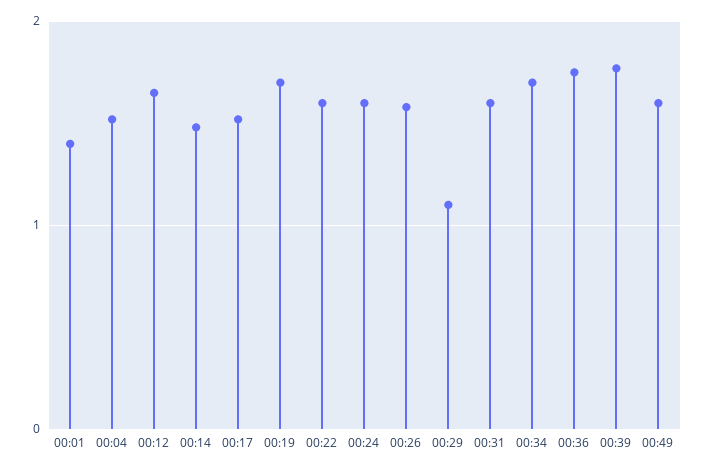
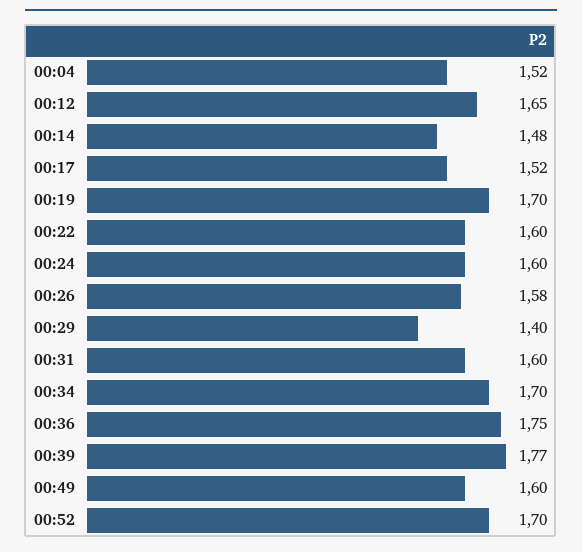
00:01: 1.4 -> none
00:29: 1.1 -> 1.4
00:52: none -> 1.7

